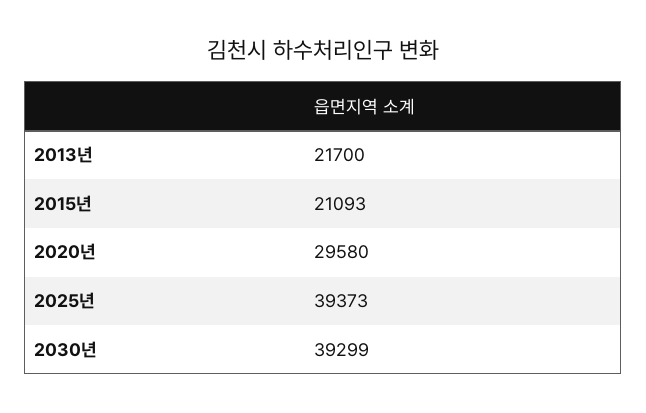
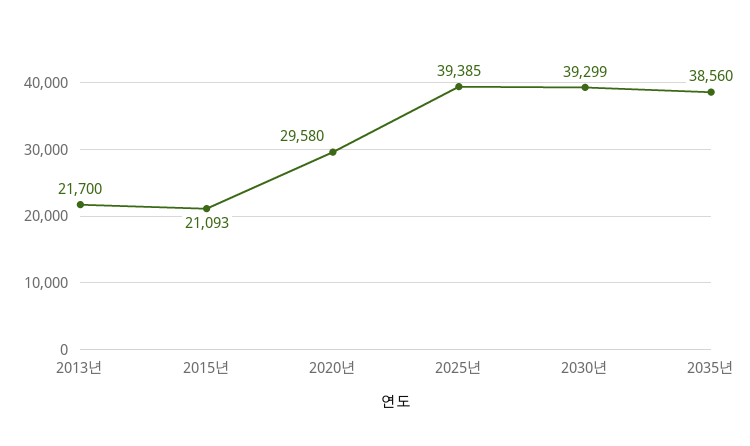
2025년: 39373 -> 39385
2035년: none -> 38560

